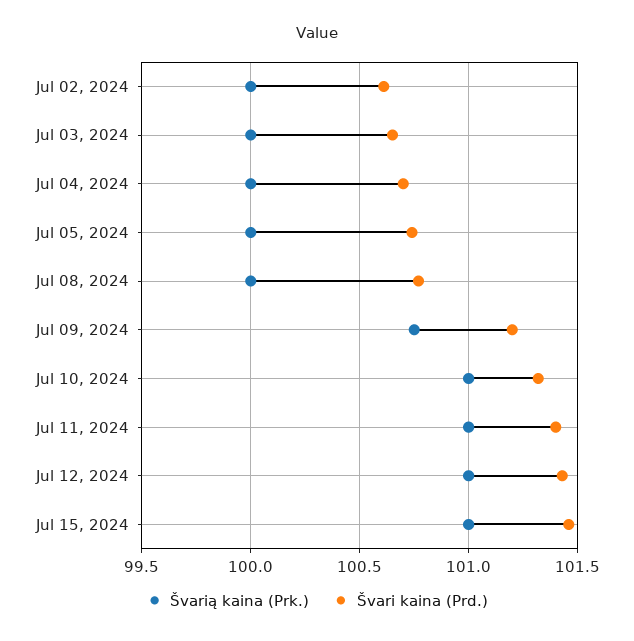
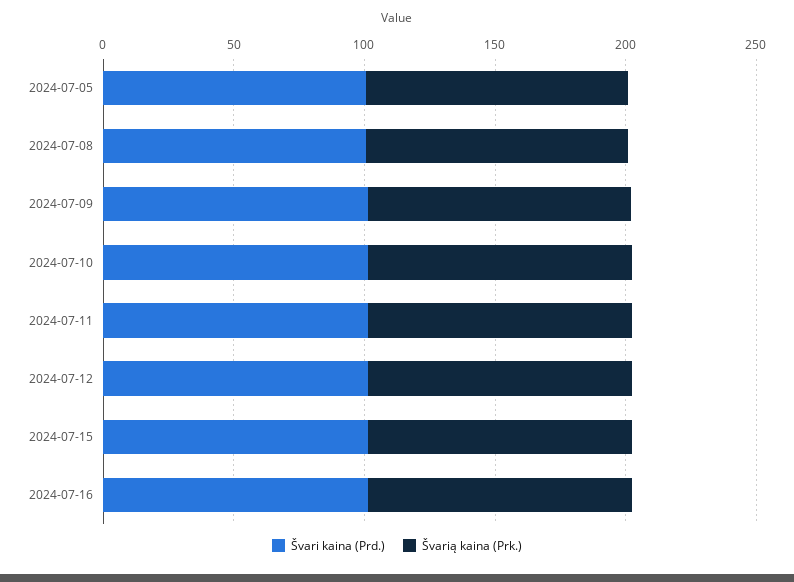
Švarią kaina (Prk.), Jul 02, 2024: 100 -> none
Švari kaina (Prd.), Jul 02, 2024: 100.6 -> none
Švarią kaina (Prk.), Jul 03, 2024: 100 -> none
Švari kaina (Prd.), Jul 03, 2024: 100.65 -> none
Švarią kaina (Prk.), Jul 04, 2024: 100 -> none
Švari kaina (Prd.), Jul 04, 2024: 100.7 -> none
Švari kaina (Prd.), 2024-07-16: none -> 100
Švarią kaina (Prk.), 2024-07-16: none -> 100

